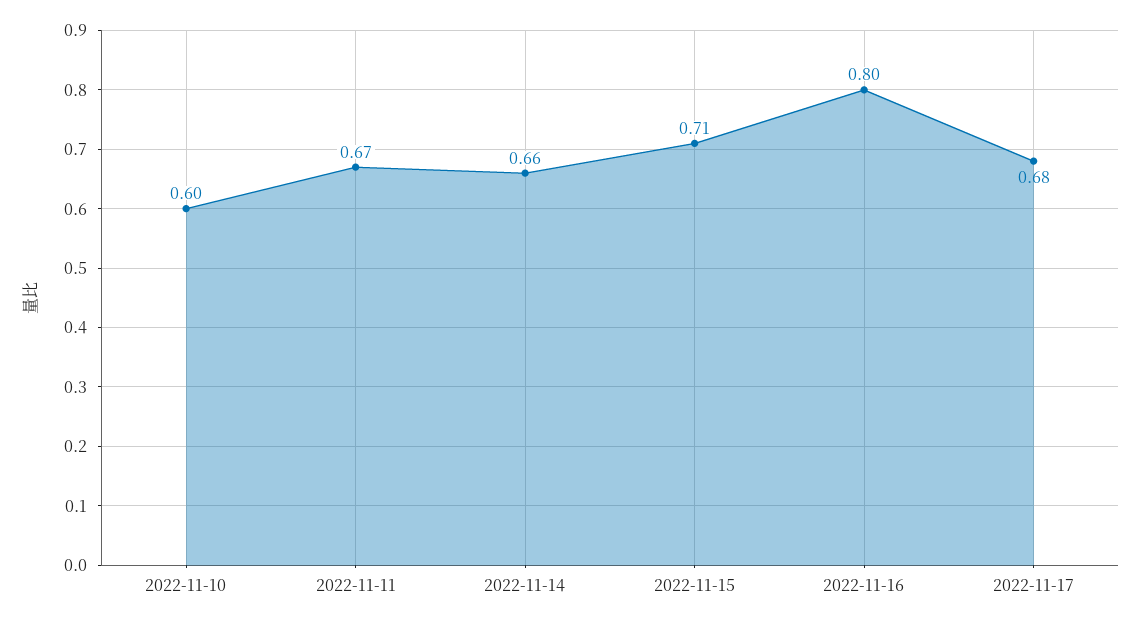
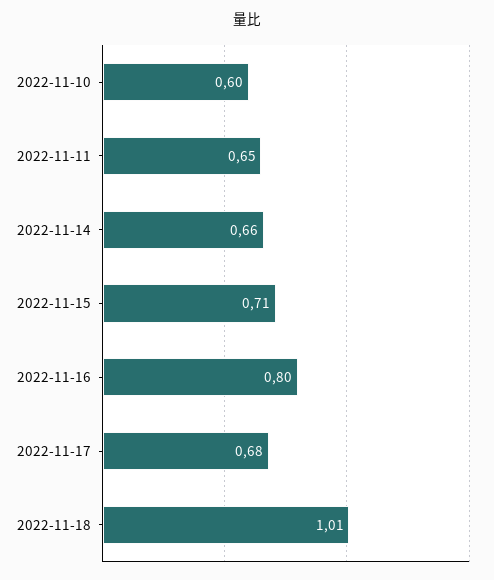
2022-11-11: 0.67 -> 0.65
2022-11-18: none -> 1.01

